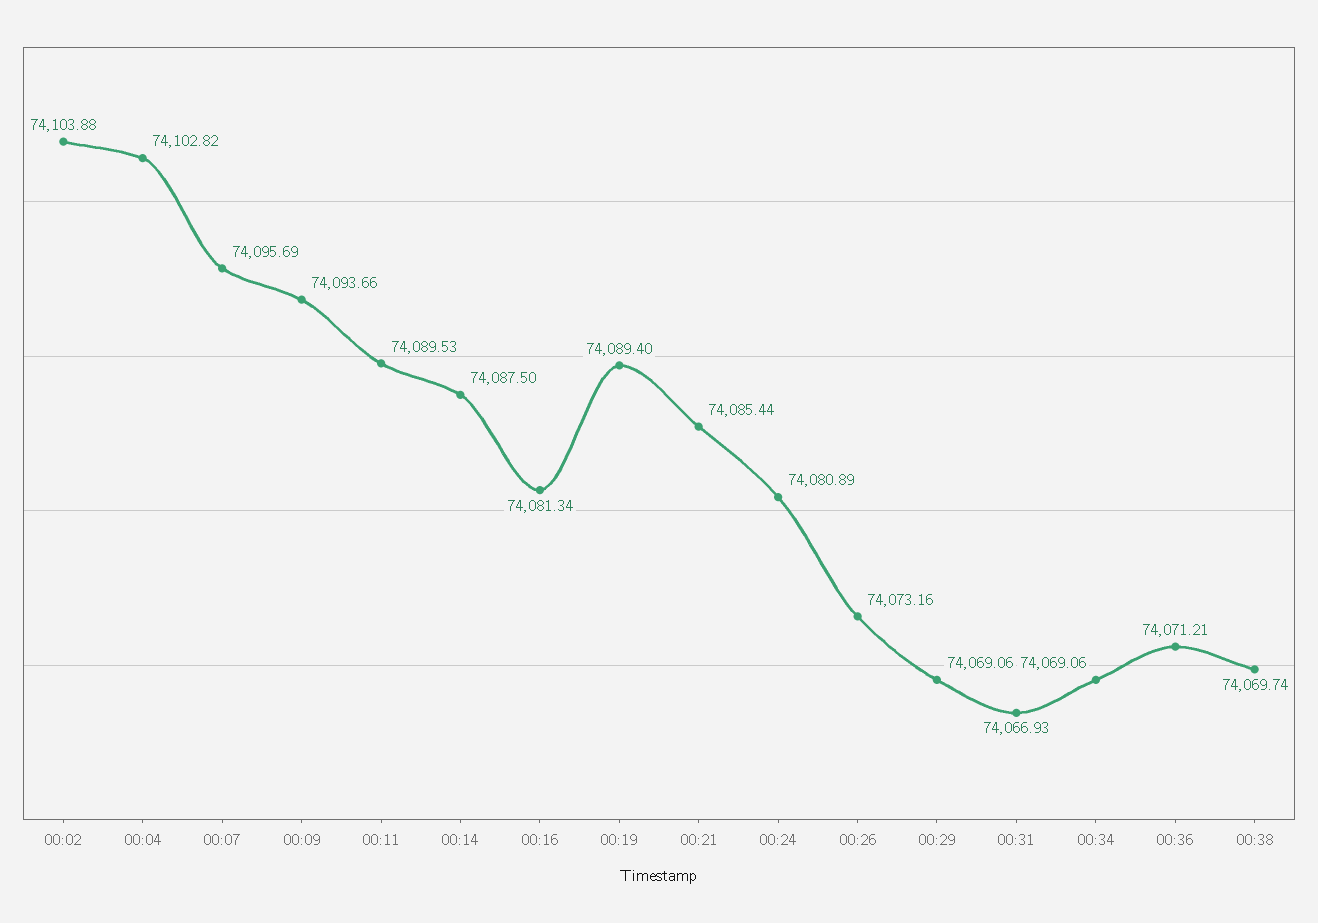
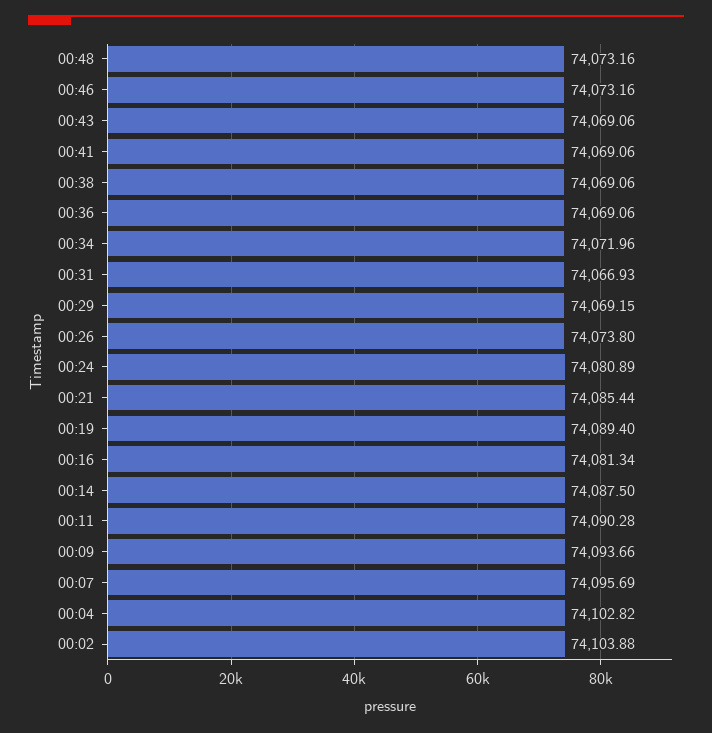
00:11: 74089.53 -> 74090.28
00:26: 74073.16 -> 74073.8
00:29: 74069.06 -> 74069.15
00:34: 74069.06 -> 74071.96
00:36: 74071.21 -> 74069.06
00:38: 74069.74 -> 74069.06
00:48: none -> 74073.16
00:46: none -> 74073.16
00:43: none -> 74069.06
00:41: none -> 74069.06

